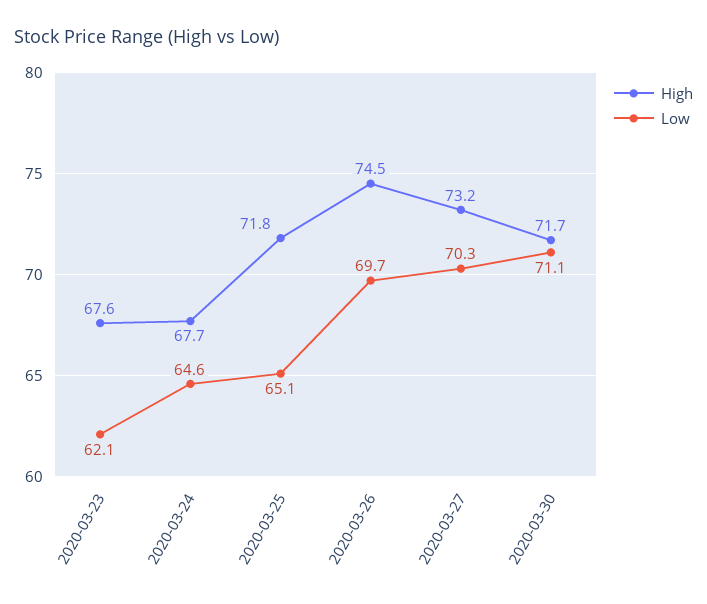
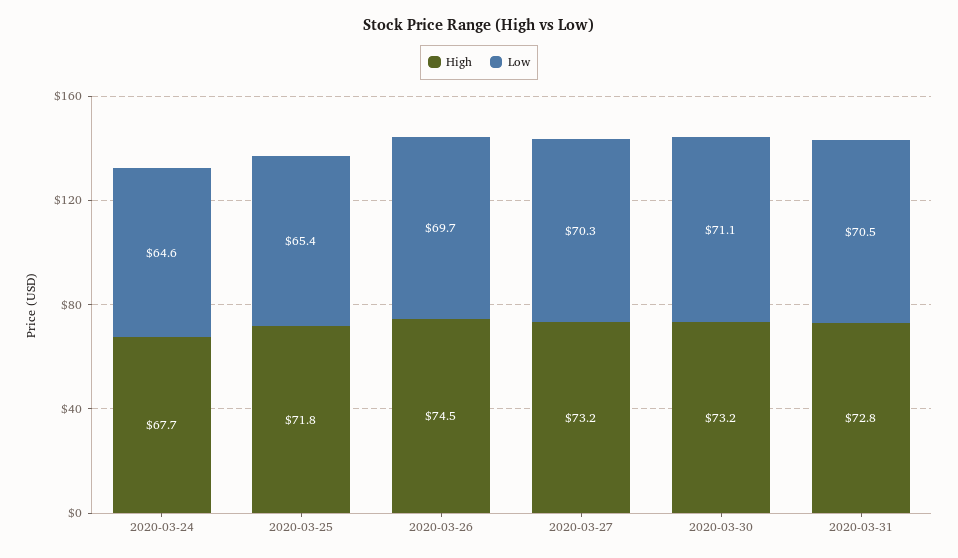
High, 2020-03-23: 67.6 -> none
Low, 2020-03-23: 62.1 -> none
Low, 2020-03-25: 65.1 -> 65.4
High, 2020-03-30: 71.7 -> 73.2
High, 2020-03-31: none -> 72.8
Low, 2020-03-31: none -> 70.5

